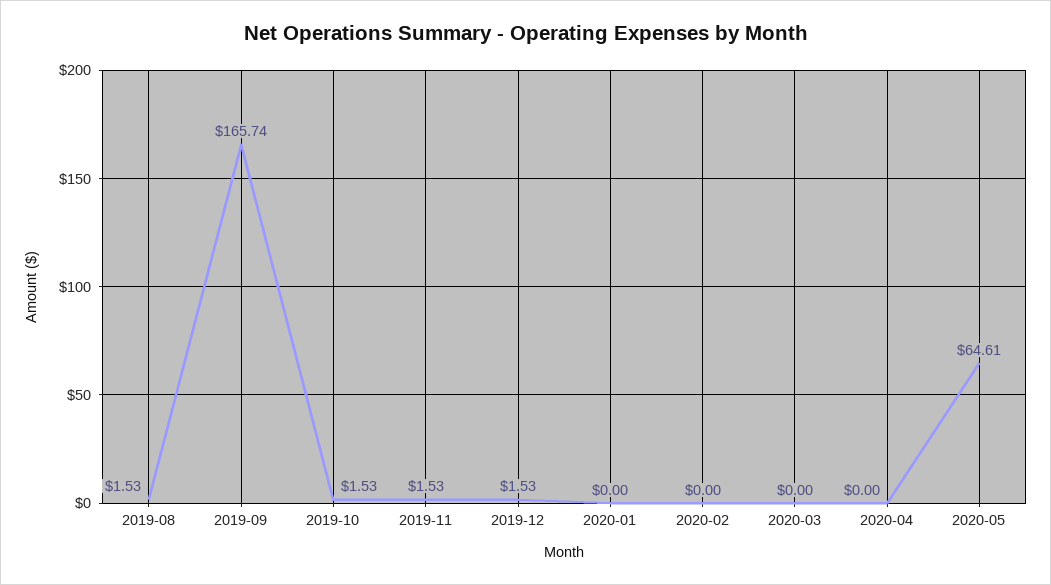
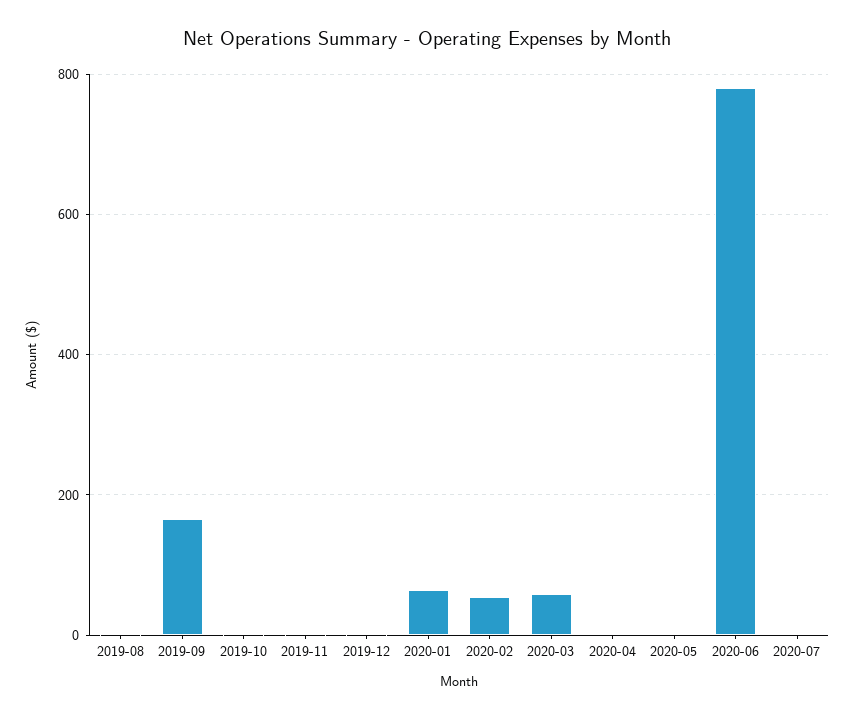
2020-01: 0 -> 60
2020-02: 0 -> 60
2020-03: 0 -> 60
2020-05: 64.61 -> 0
2020-06: none -> 780
2020-07: none -> 0

